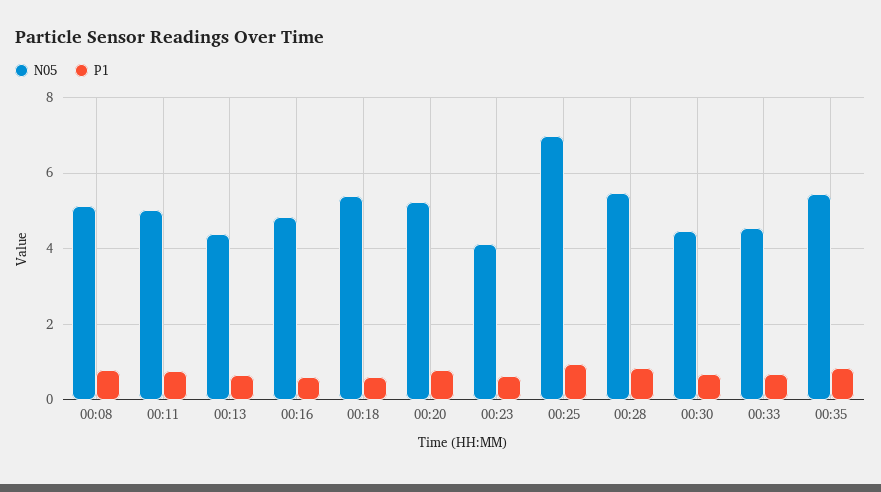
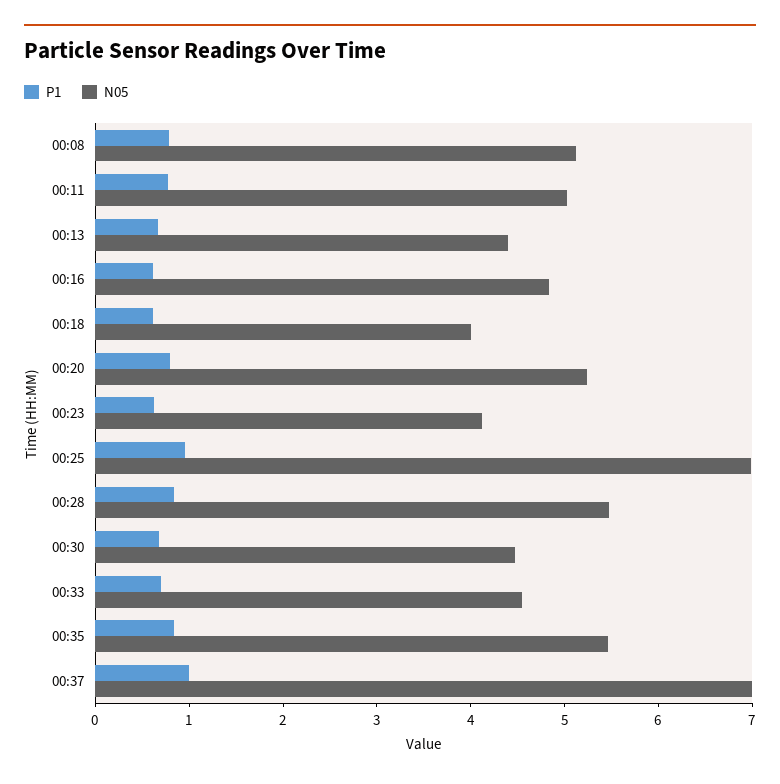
N05, 00:18: 5.4 -> 4
P1, 00:37: none -> 1
N05, 00:37: none -> 7

